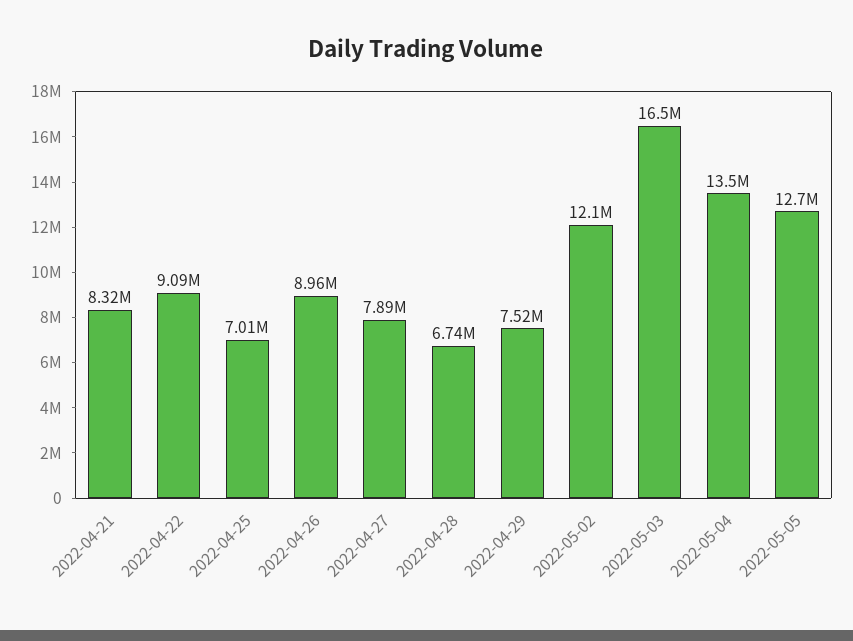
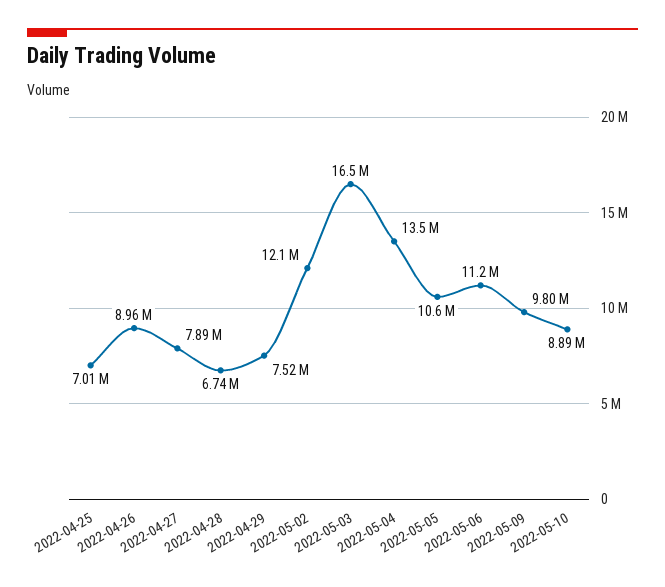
2022-04-21: 8320000 -> none
2022-04-22: 9090000 -> none
2022-05-05: 12700000 -> 10600000
2022-05-06: none -> 11200000
2022-05-09: none -> 9800000
2022-05-10: none -> 8890000

